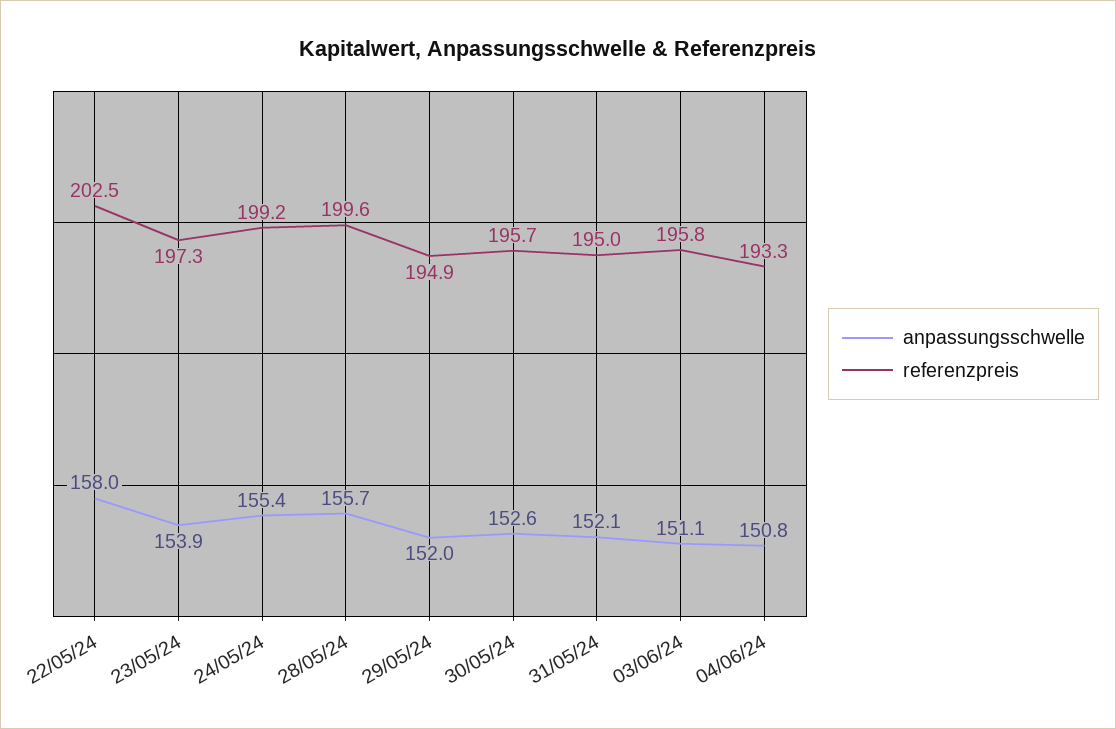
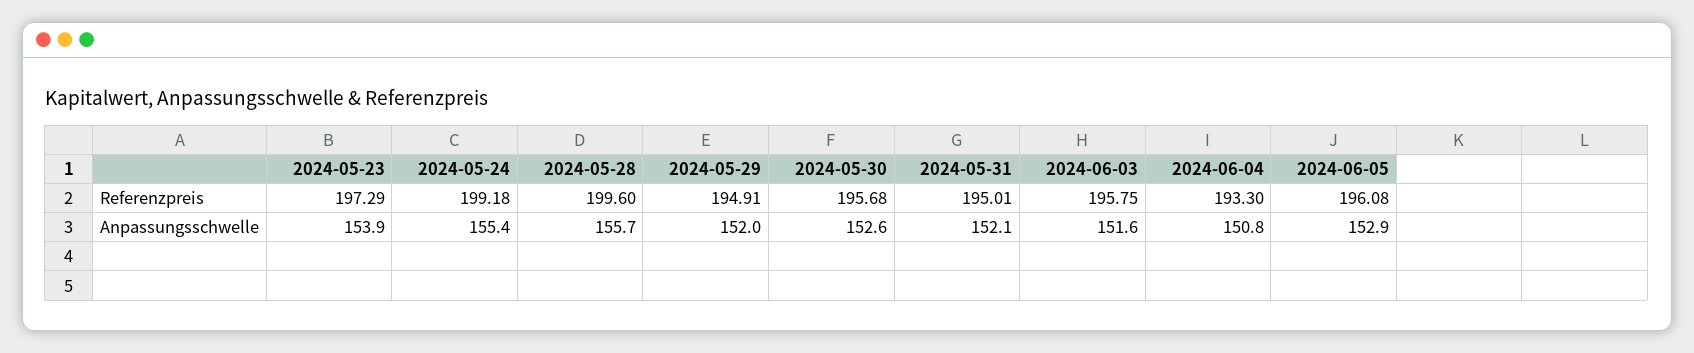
anpassungsschwelle, 22/05/24: 158 -> none
referenzpreis, 22/05/24: 202.5 -> none
anpassungsschwelle, 03/06/24: 151.1 -> 151.6
referenzpreis, 2024-06-05: none -> 196.08
anpassungsschwelle, 2024-06-05: none -> 152.9

